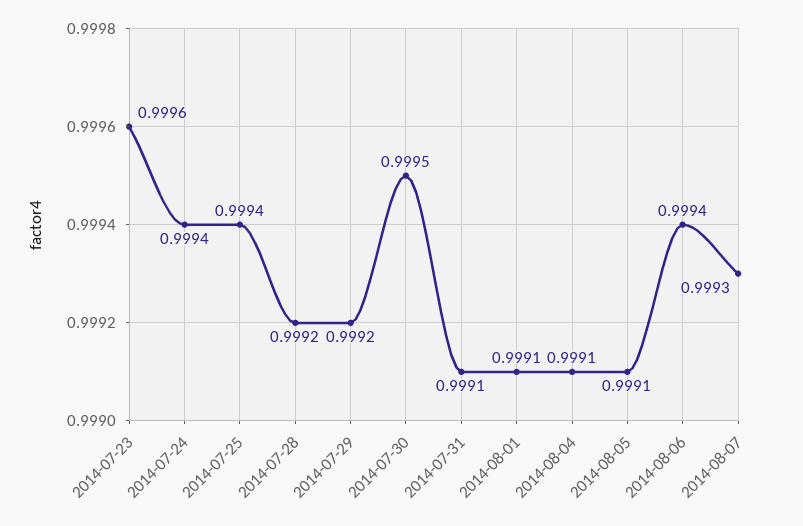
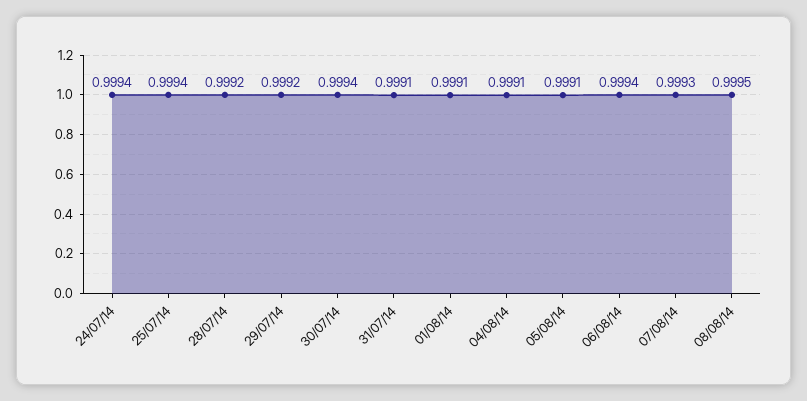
2014-07-23: 0.9996 -> none
2014-07-30: 0.9995 -> 0.9994
08/08/14: none -> 0.9995

